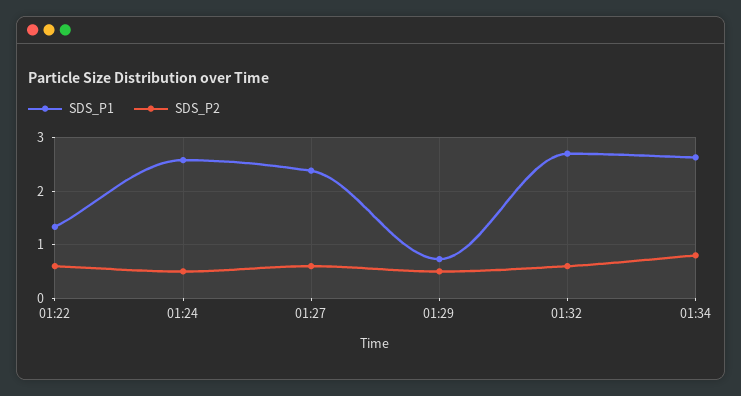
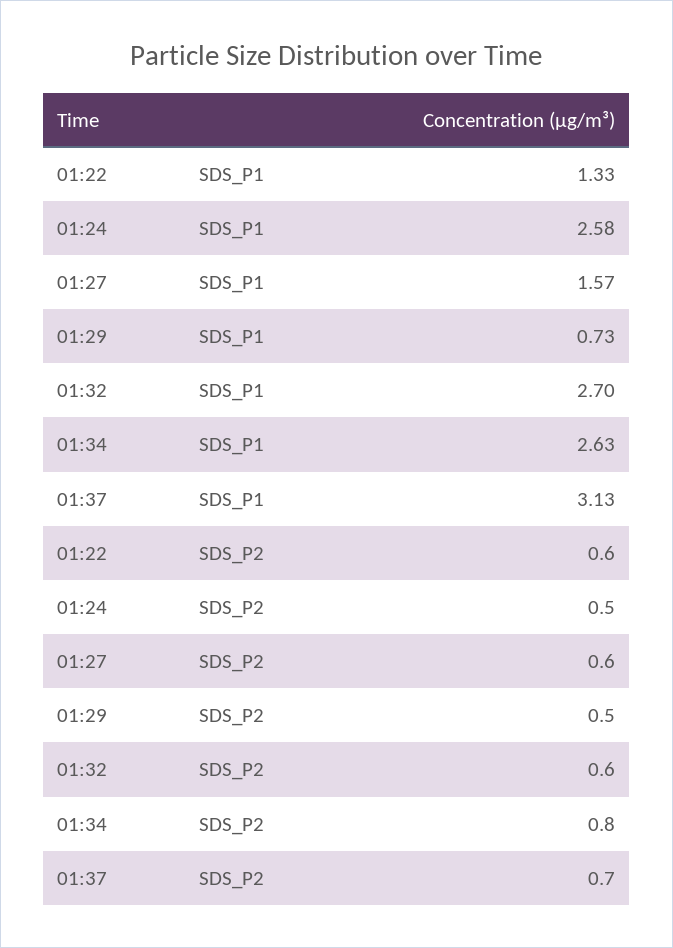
SDS_P1, 01:27: 2.4 -> 1.57
SDS_P1, 01:37: none -> 3.13
SDS_P2, 01:37: none -> 0.7

